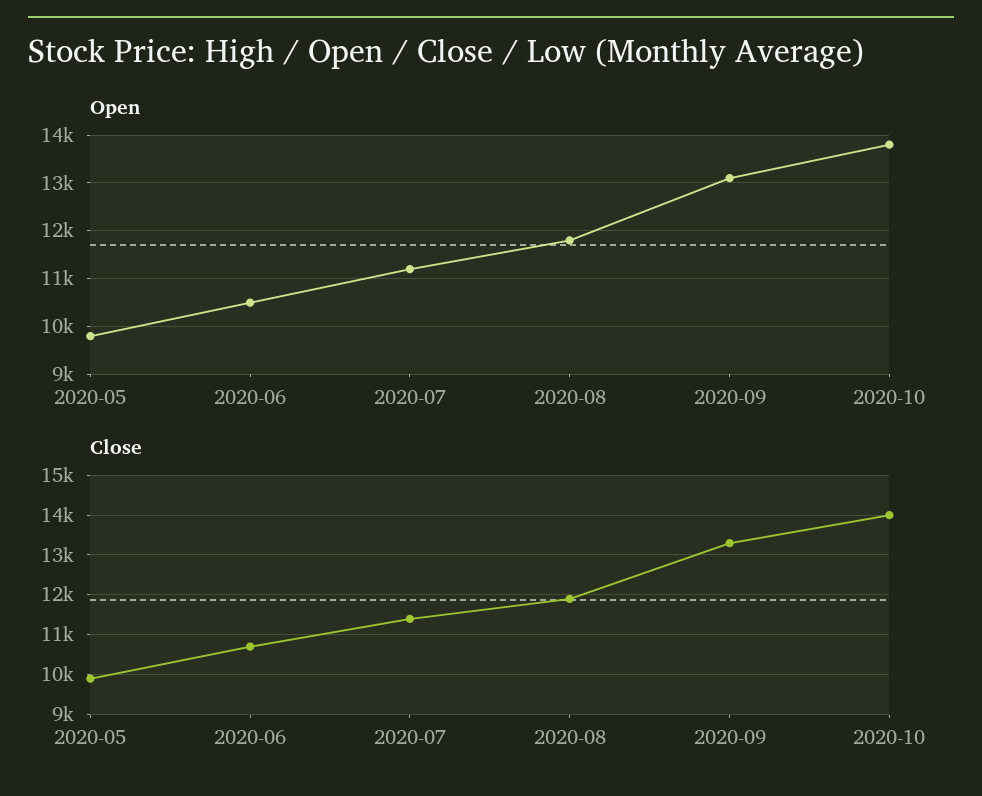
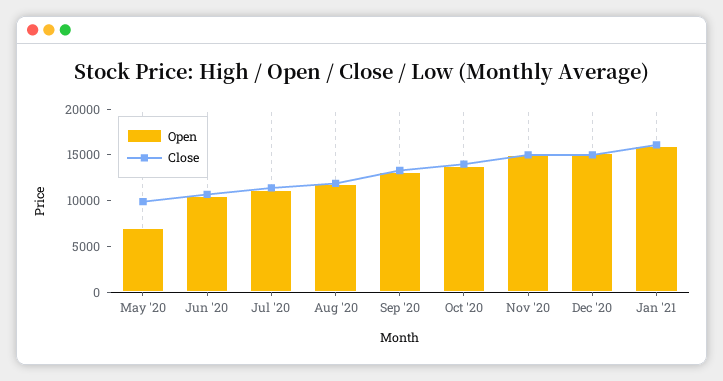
Open, 2020-05: 9800 -> 7000
Open, Nov '20: none -> 15000
Close, Nov '20: none -> 15000
Open, Dec '20: none -> 15000
Close, Dec '20: none -> 15000
Open, Jan '21: none -> 16000
Close, Jan '21: none -> 16000

